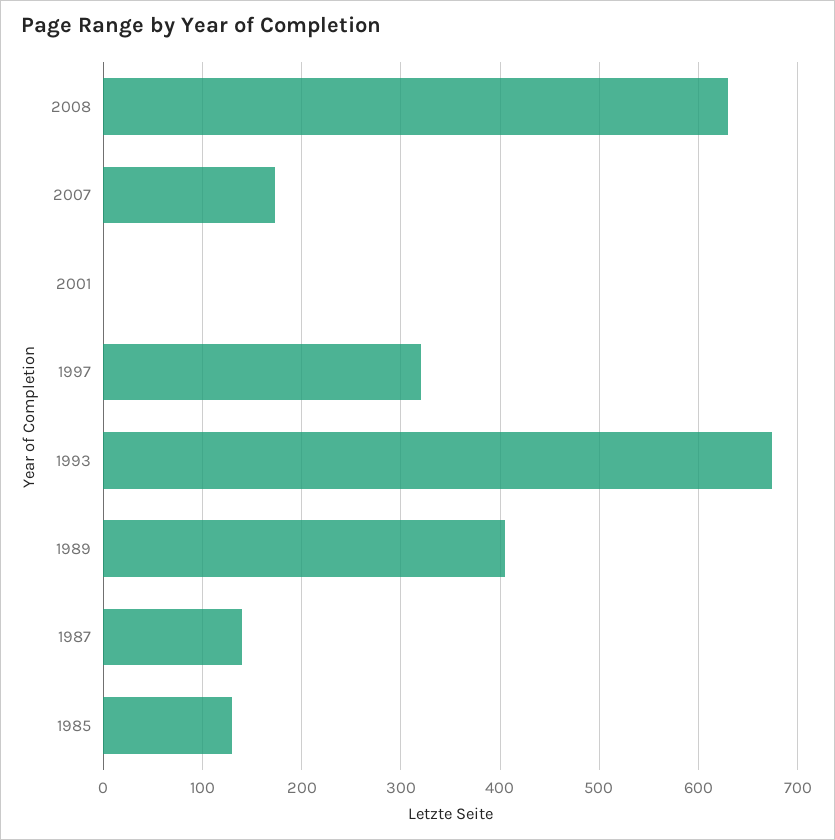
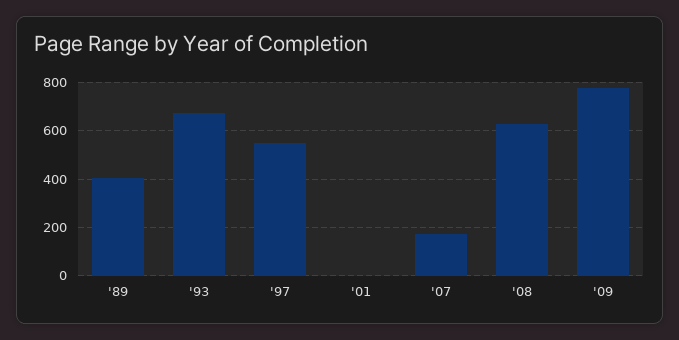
1997: 320 -> 550
1987: 140 -> none
1985: 130 -> none
'09: none -> 775

